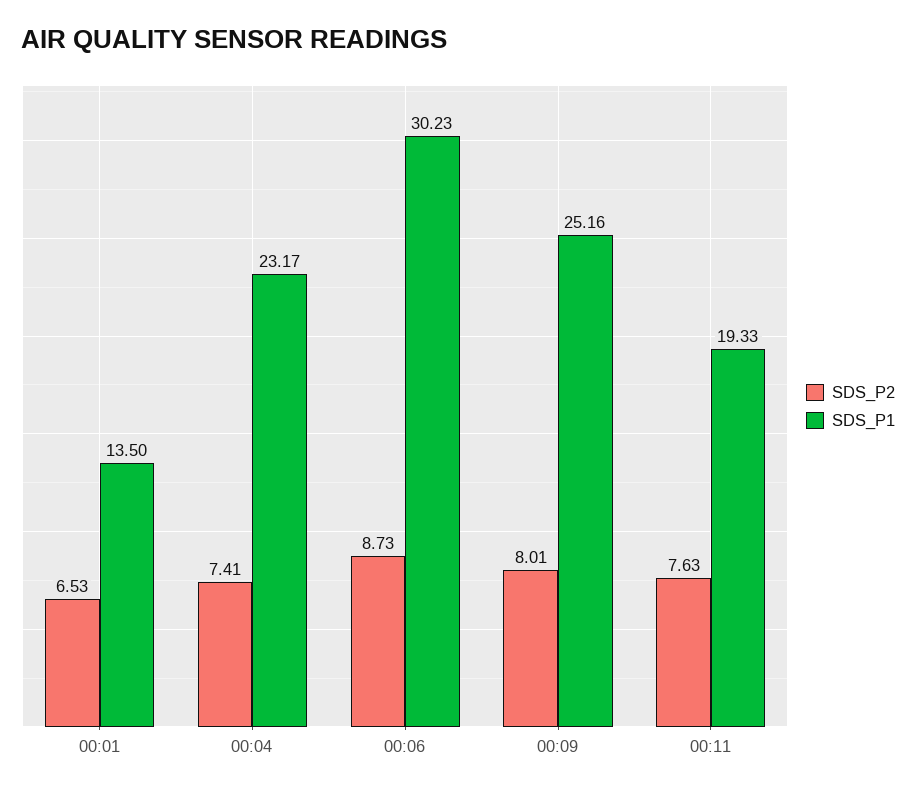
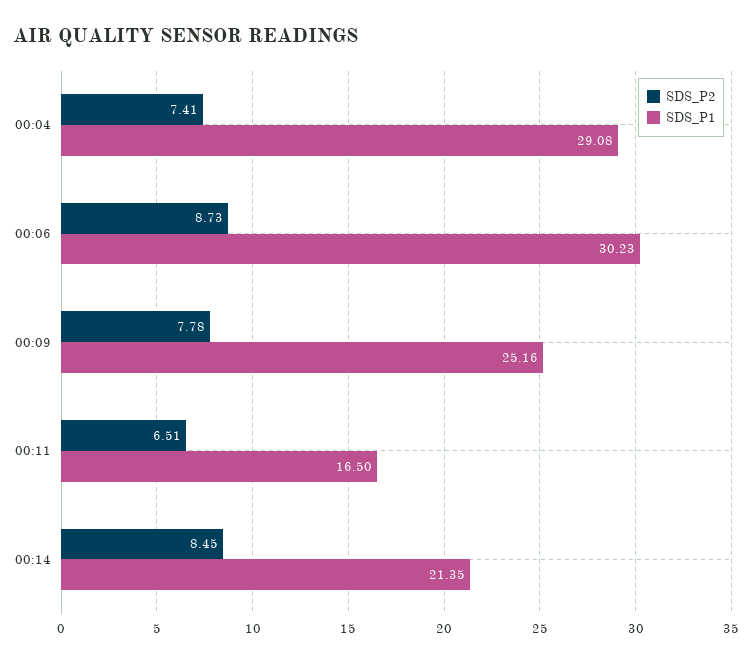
SDS_P2, 00:01: 6.53 -> none
SDS_P1, 00:01: 13.5 -> none
SDS_P1, 00:04: 23.17 -> 29.08
SDS_P2, 00:09: 8.01 -> 7.78
SDS_P2, 00:11: 7.63 -> 6.51
SDS_P1, 00:11: 19.33 -> 16.5
SDS_P2, 00:14: none -> 8.45
SDS_P1, 00:14: none -> 21.35

